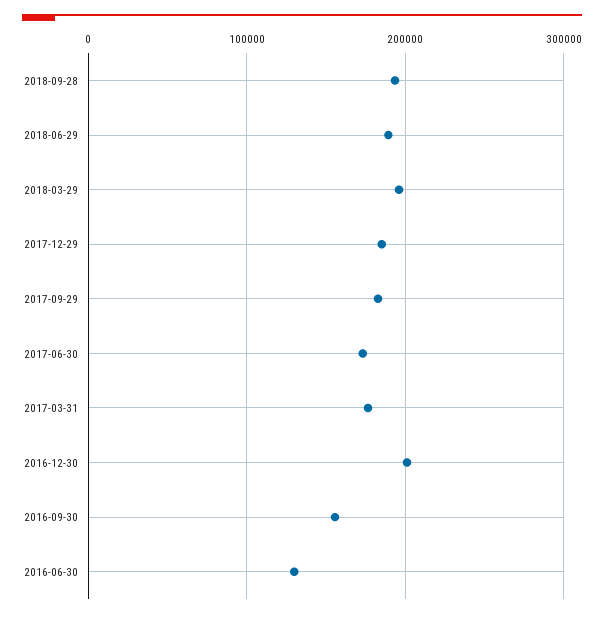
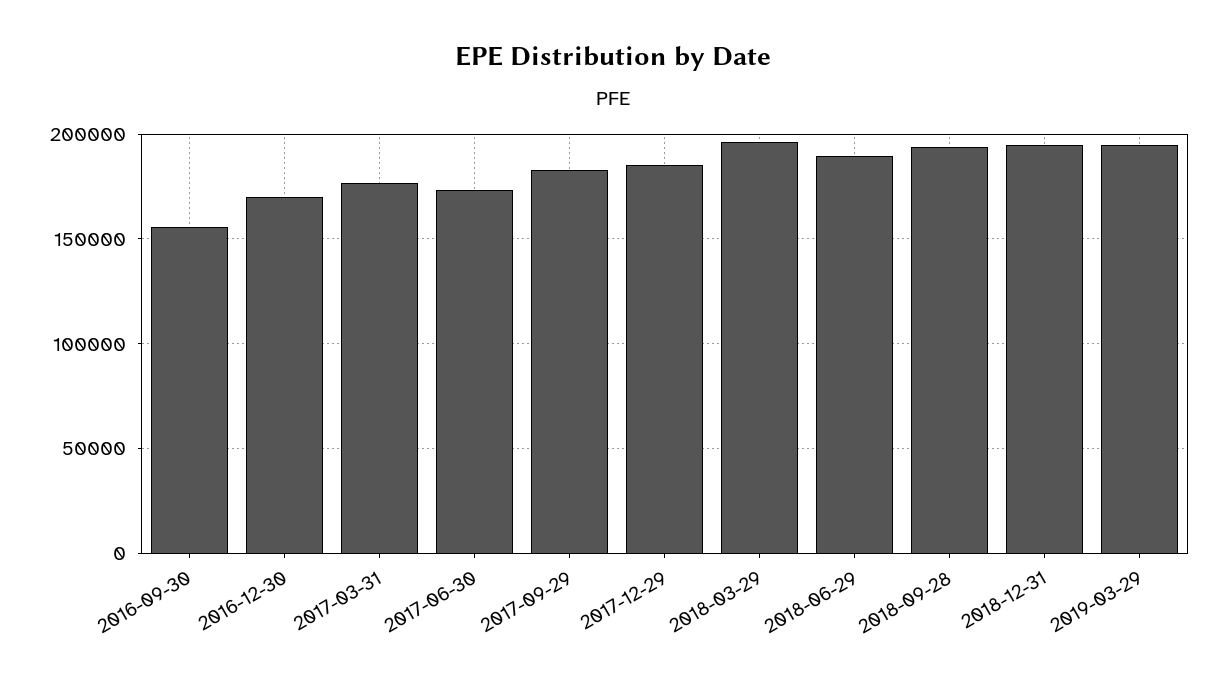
2016-12-30: 200000 -> 170000
2016-06-30: 130000 -> none
2018-12-31: none -> 195000
2019-03-29: none -> 195000

